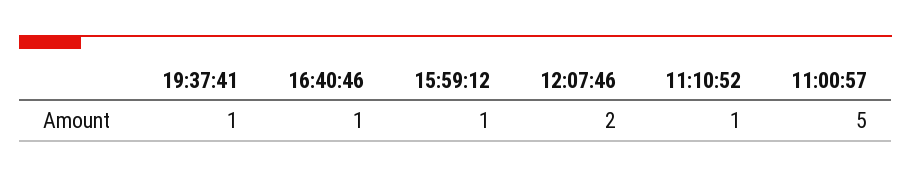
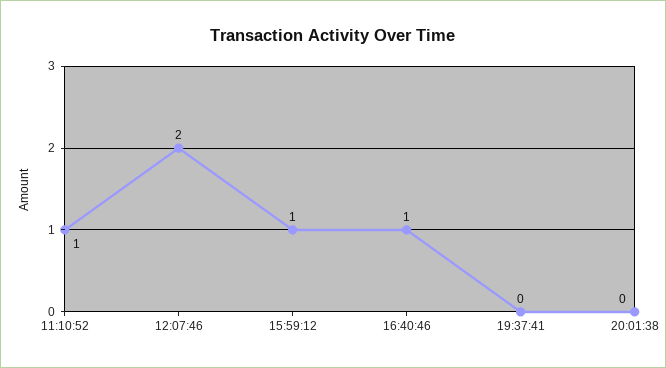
19:37:41: 1 -> 0
11:00:57: 5 -> none
20:01:38: none -> 0

